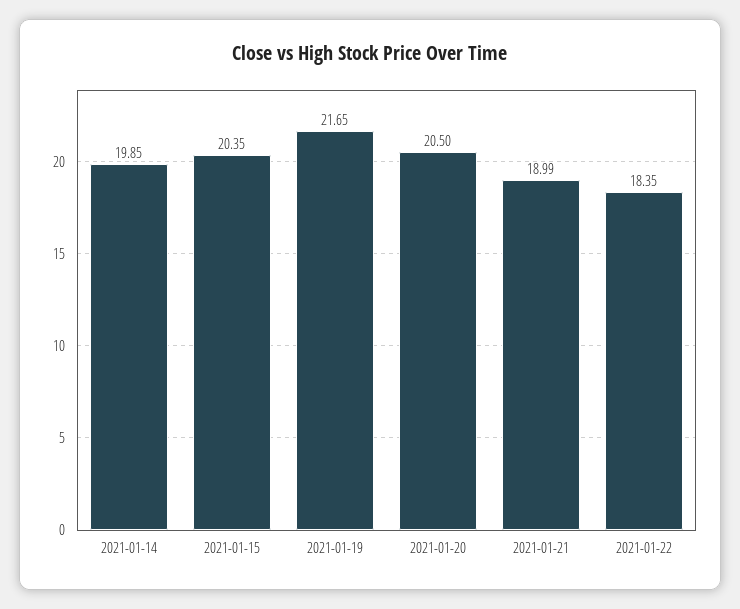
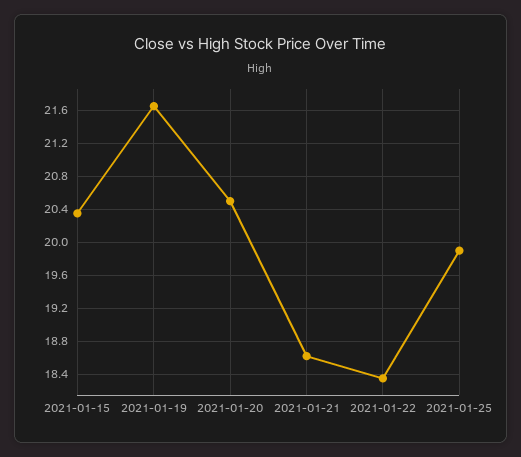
2021-01-14: 19.85 -> none
2021-01-21: 18.99 -> 18.6
2021-01-25: none -> 19.9

